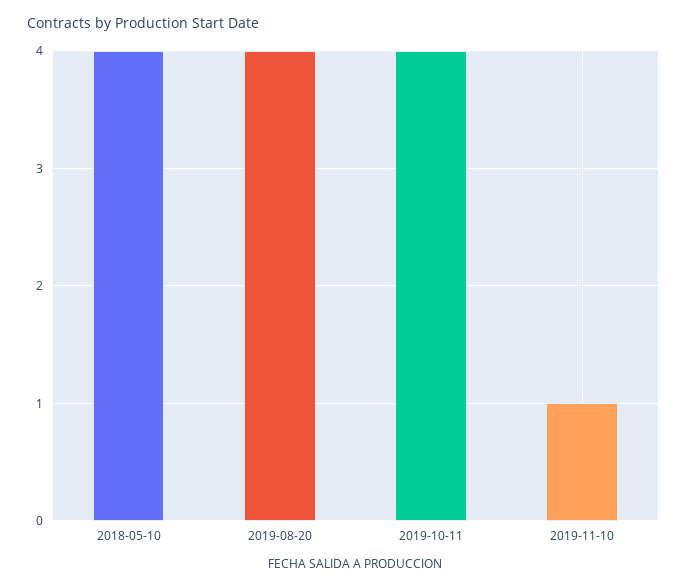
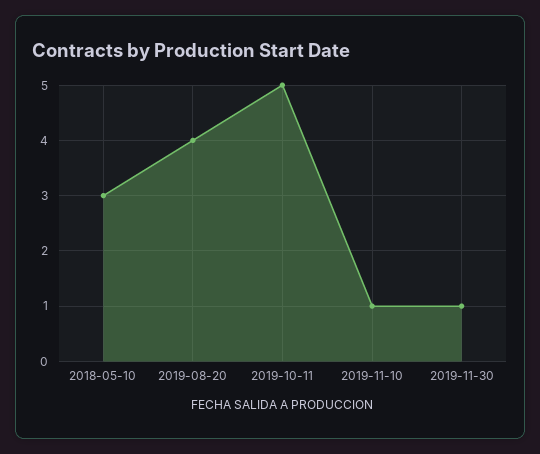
2018-05-10: 4 -> 3
2019-10-11: 4 -> 5
2019-11-30: none -> 1

